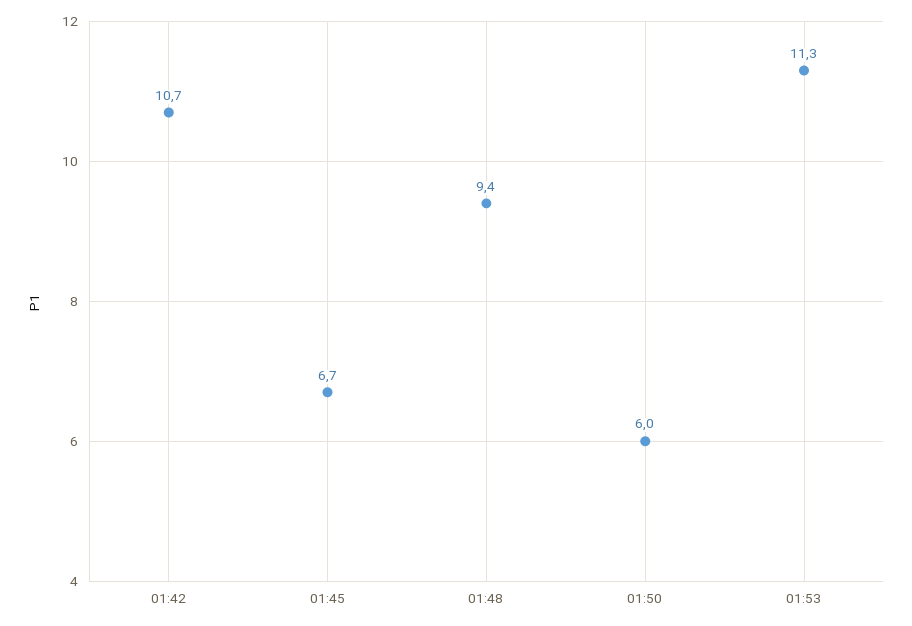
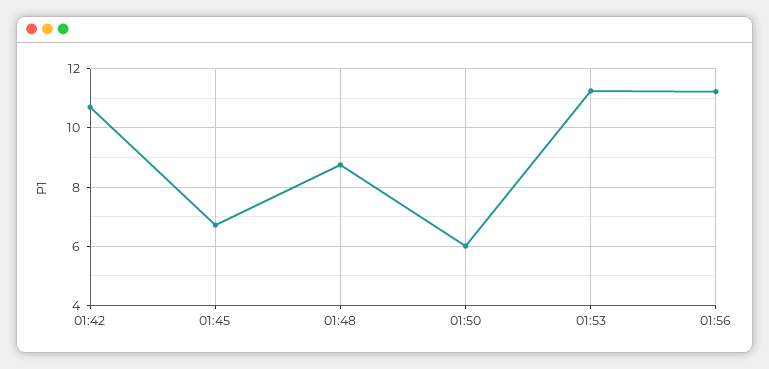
01:48: 9.4 -> 8.75
01:56: none -> 11.25

